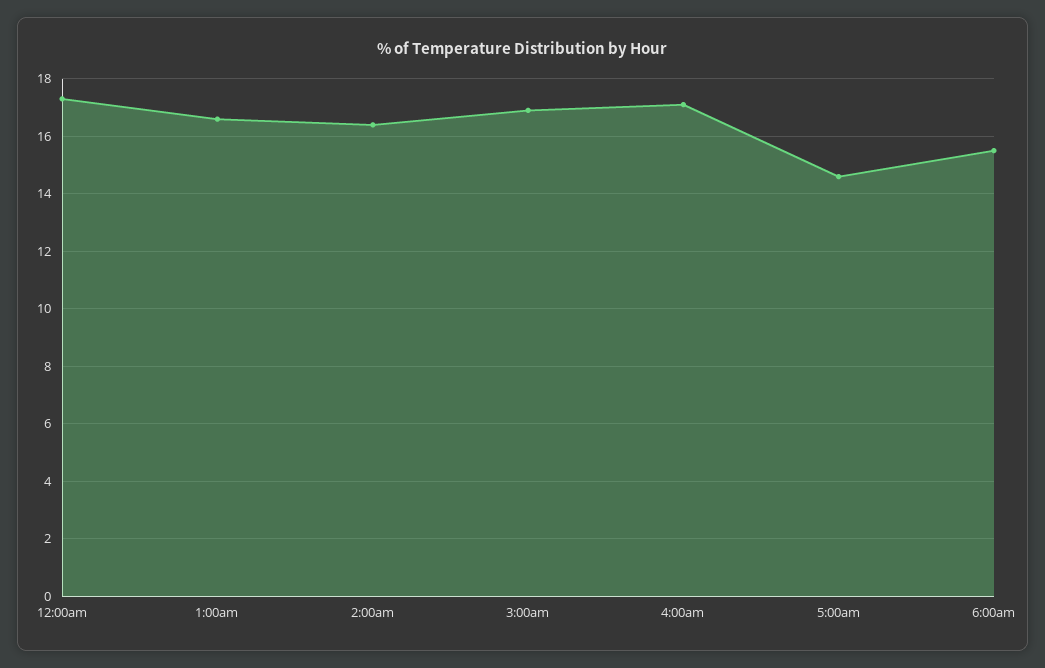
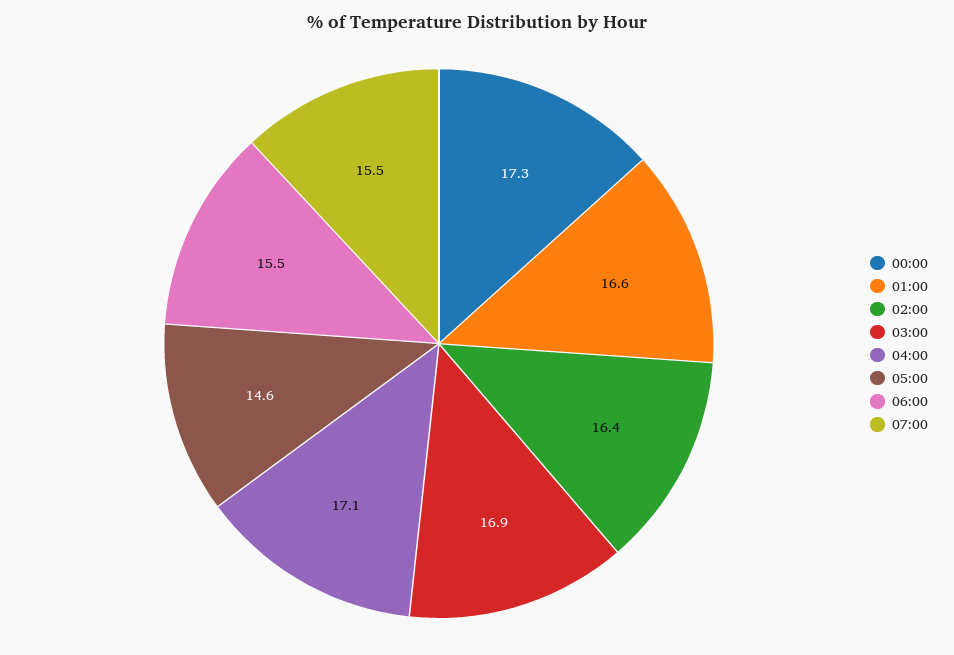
07:00: none -> 15.5

